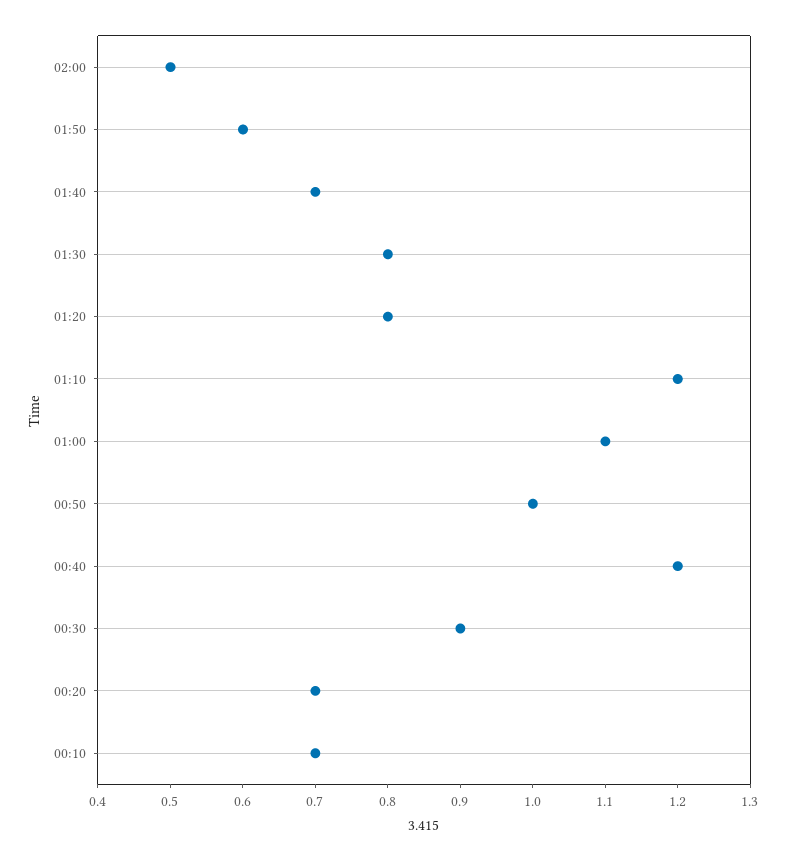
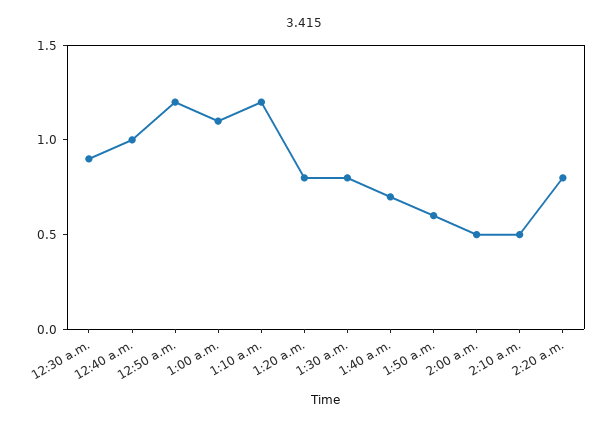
00:50: 1 -> 1.2
00:40: 1.2 -> 1
00:20: 0.7 -> none
00:10: 0.7 -> none
2:10 a.m.: none -> 0.5
2:20 a.m.: none -> 0.8

